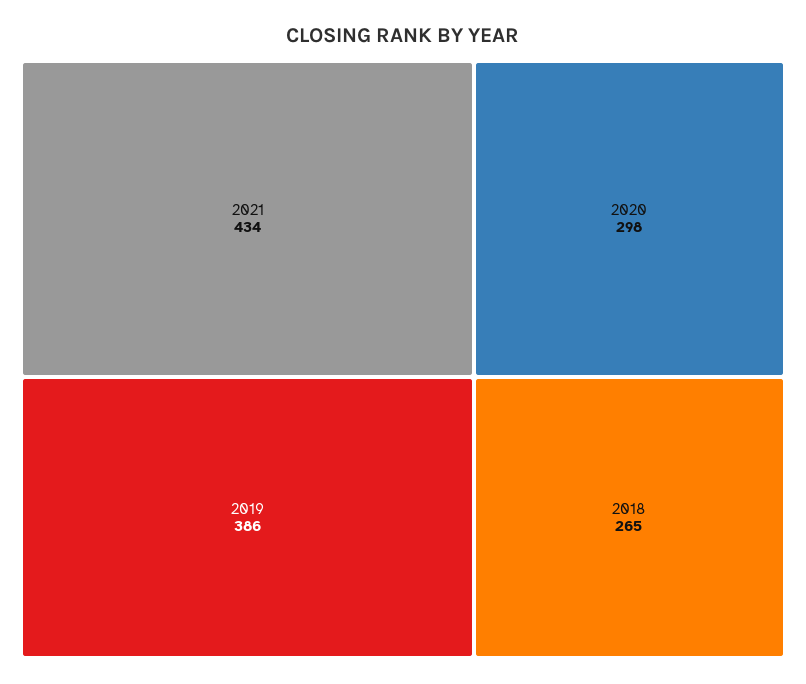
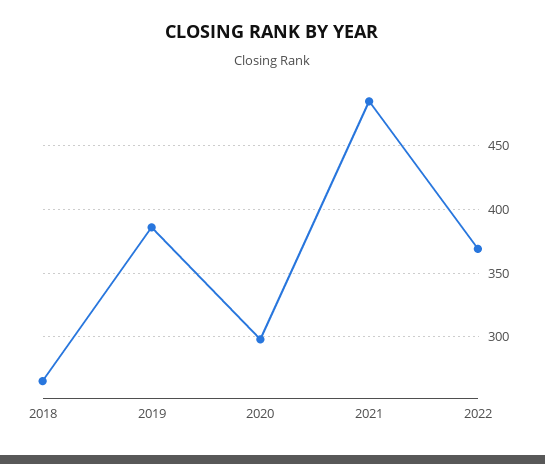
2021: 434 -> 485
2022: none -> 370

